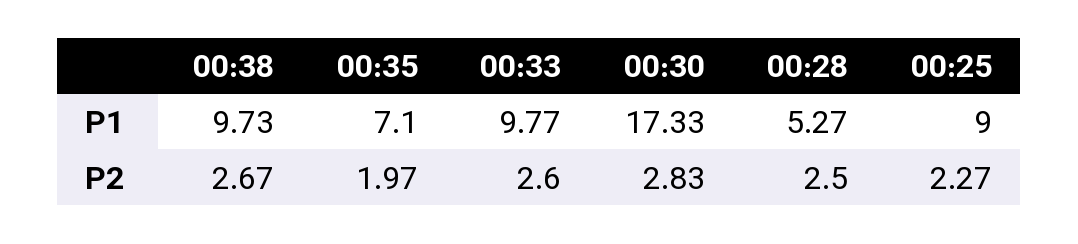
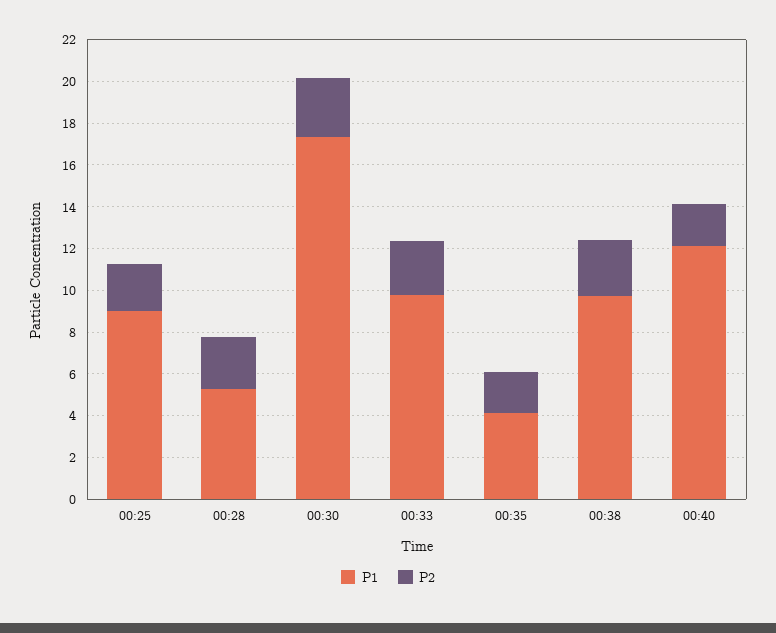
P1, 00:35: 7.1 -> 4
P1, 00:40: none -> 12
P2, 00:40: none -> 2

